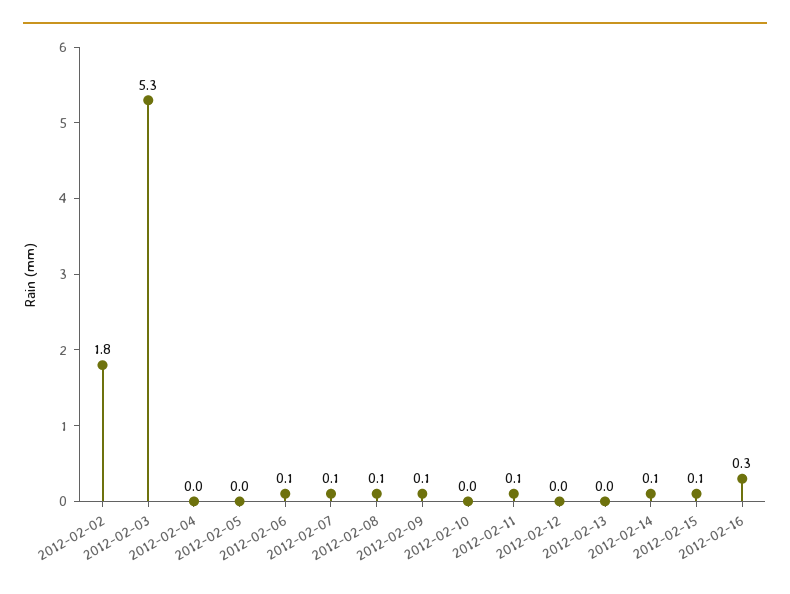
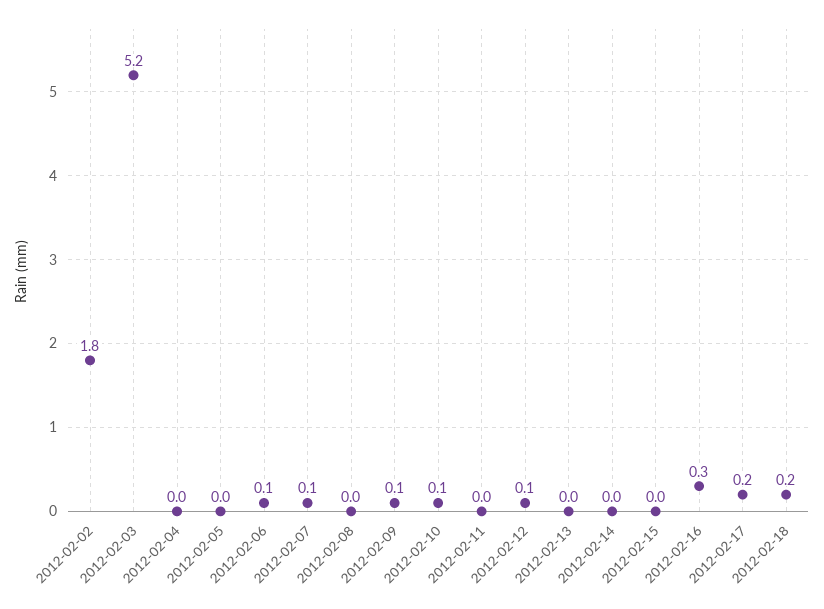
2012-02-03: 5.3 -> 5.2
2012-02-08: 0.1 -> 0
2012-02-10: 0 -> 0.1
2012-02-11: 0.1 -> 0
2012-02-12: 0 -> 0.1
2012-02-14: 0.1 -> 0
2012-02-15: 0.1 -> 0
2012-02-17: none -> 0.2
2012-02-18: none -> 0.2

